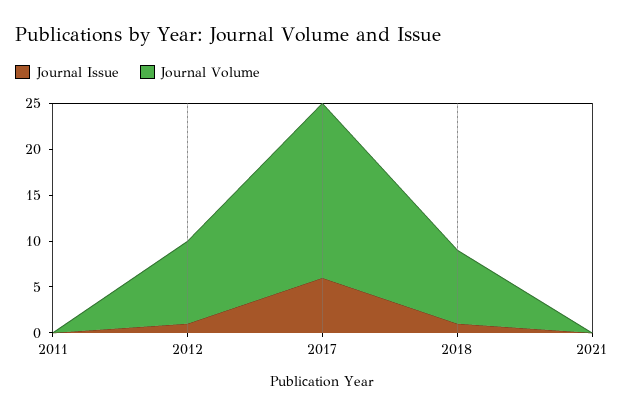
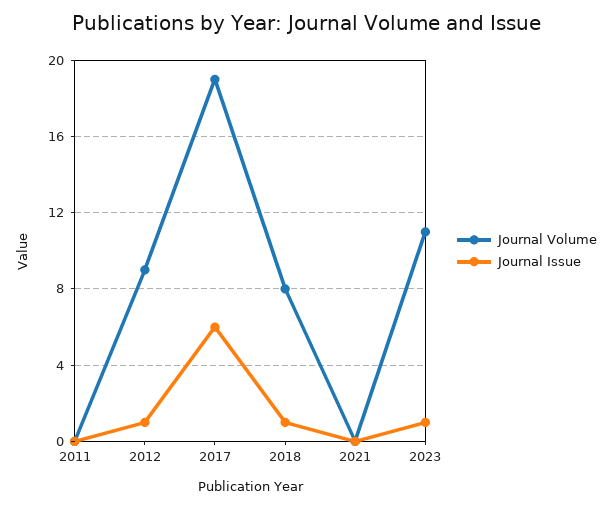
Journal Volume, 2023: none -> 11
Journal Issue, 2023: none -> 1

